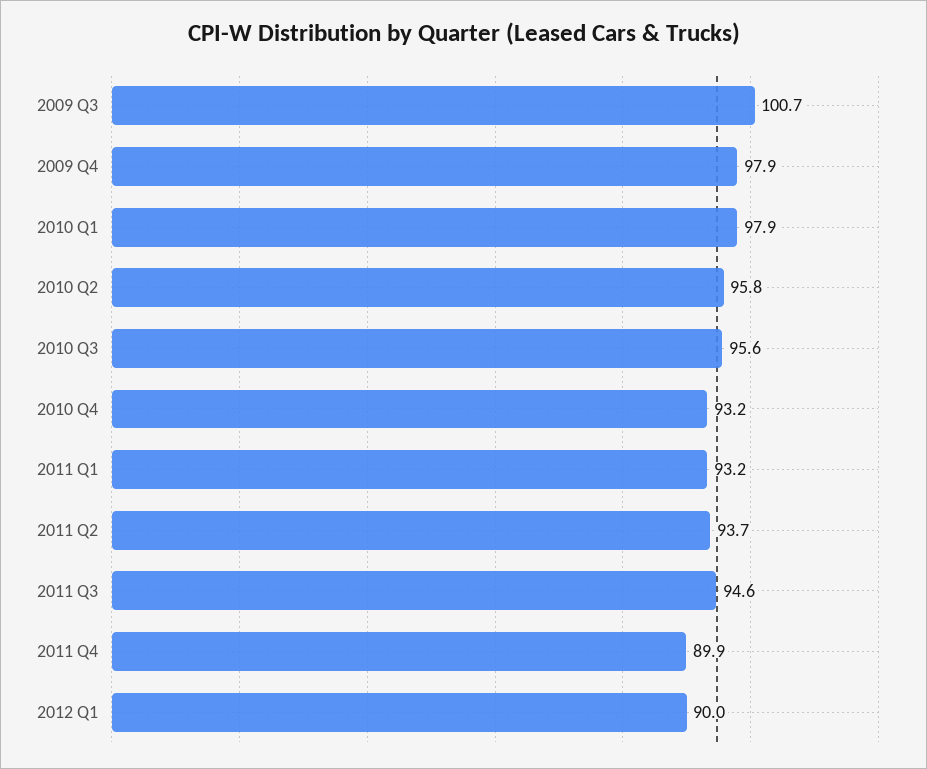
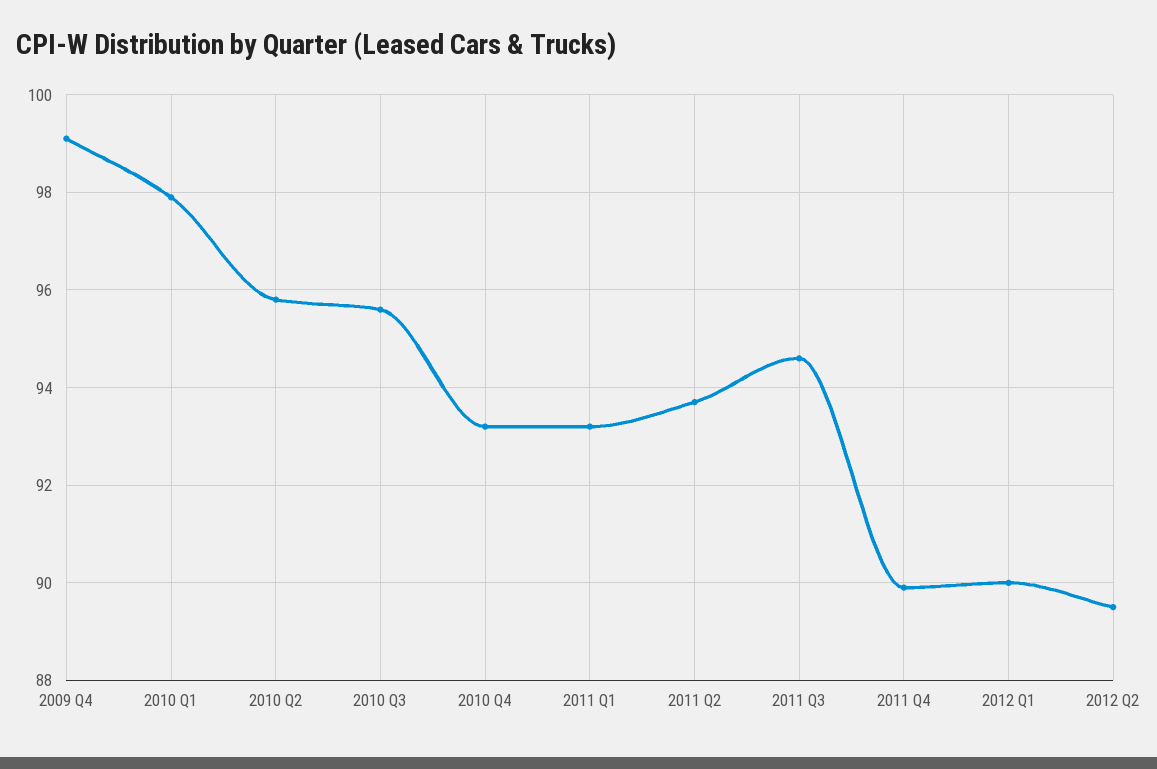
2009 Q3: 100.7 -> none
2009 Q4: 97.9 -> 99
2012 Q2: none -> 89.5

